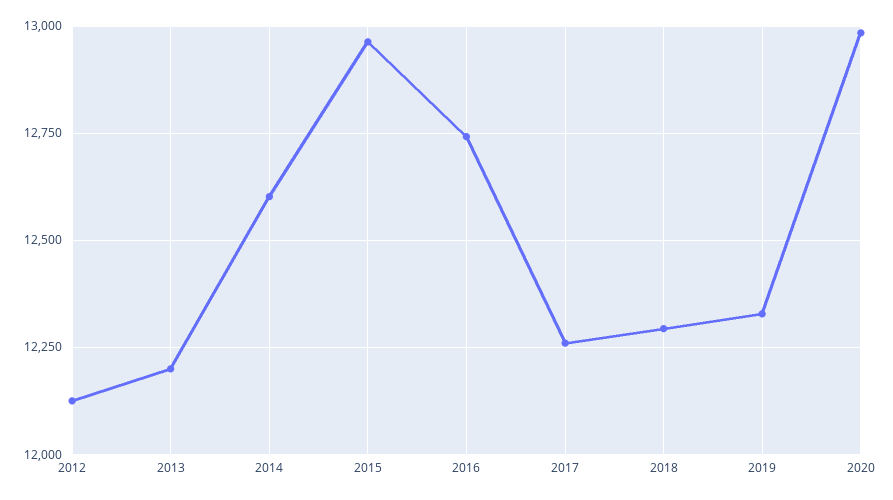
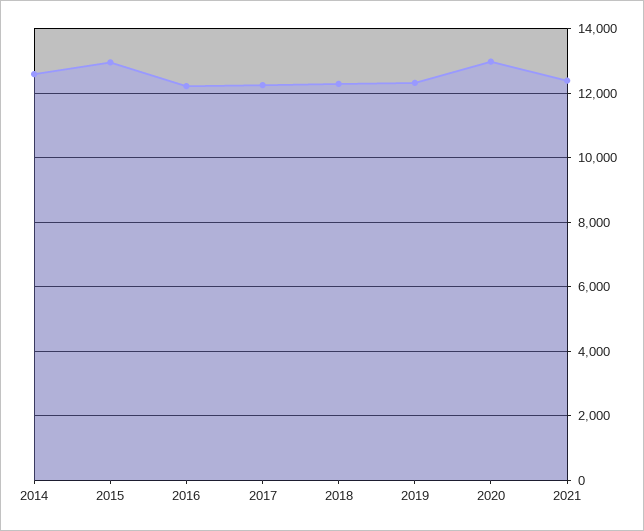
2012: 12125 -> none
2013: 12200 -> none
2016: 12750 -> 12200
2021: none -> 12400

